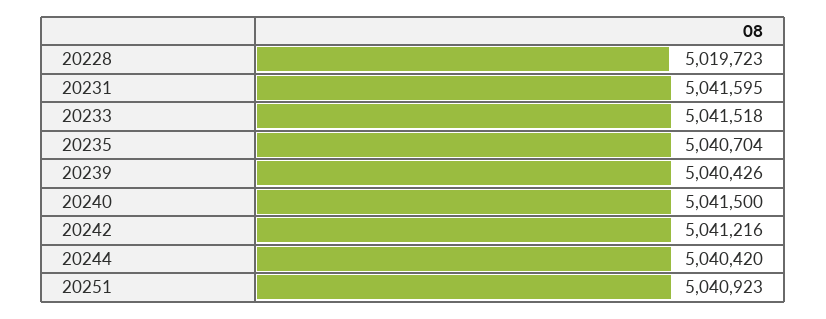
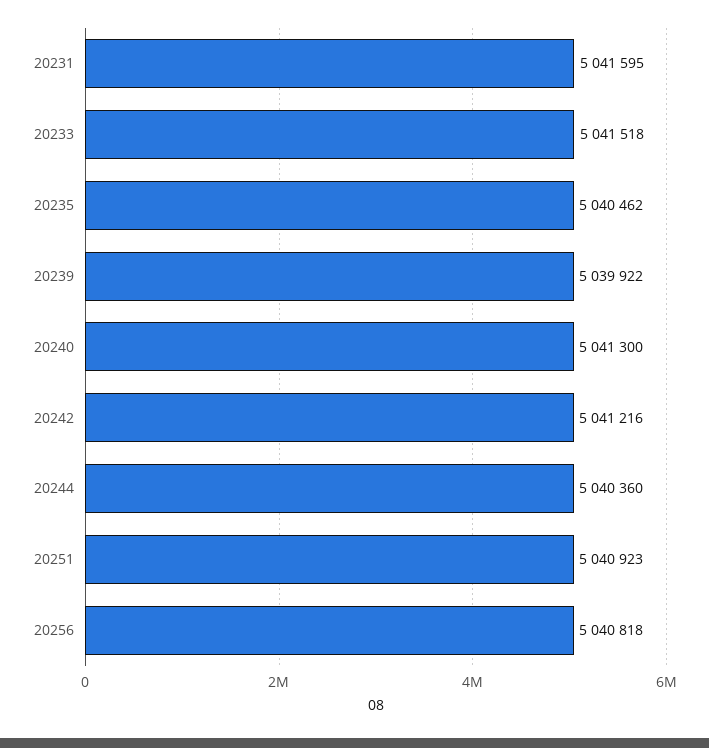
20228: 5019723 -> none
20235: 5040704 -> 5040462
20239: 5040426 -> 5039922
20240: 5041500 -> 5041300
20244: 5040420 -> 5040360
20256: none -> 5040818

